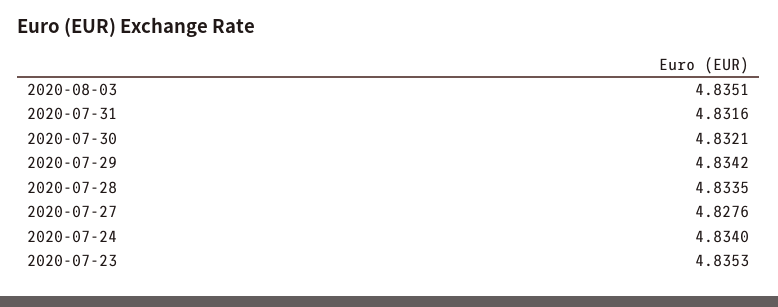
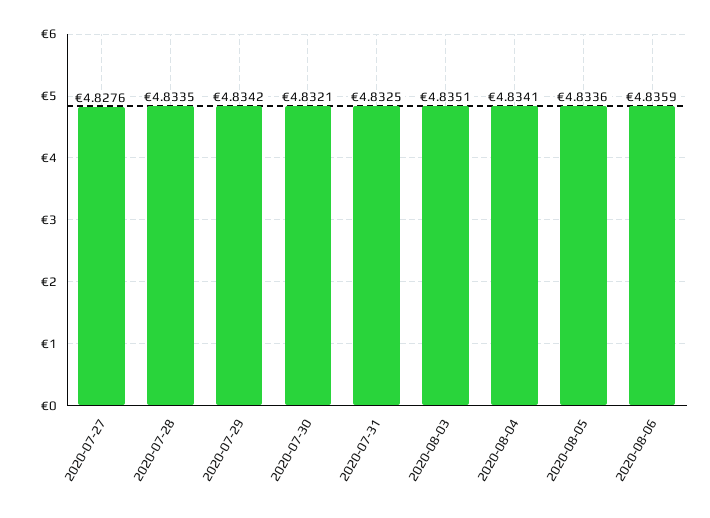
2020-07-31: 4.8316 -> 4.8325
2020-07-24: 4.834 -> none
2020-07-23: 4.8353 -> none
2020-08-04: none -> 4.8341
2020-08-05: none -> 4.8336
2020-08-06: none -> 4.8359

